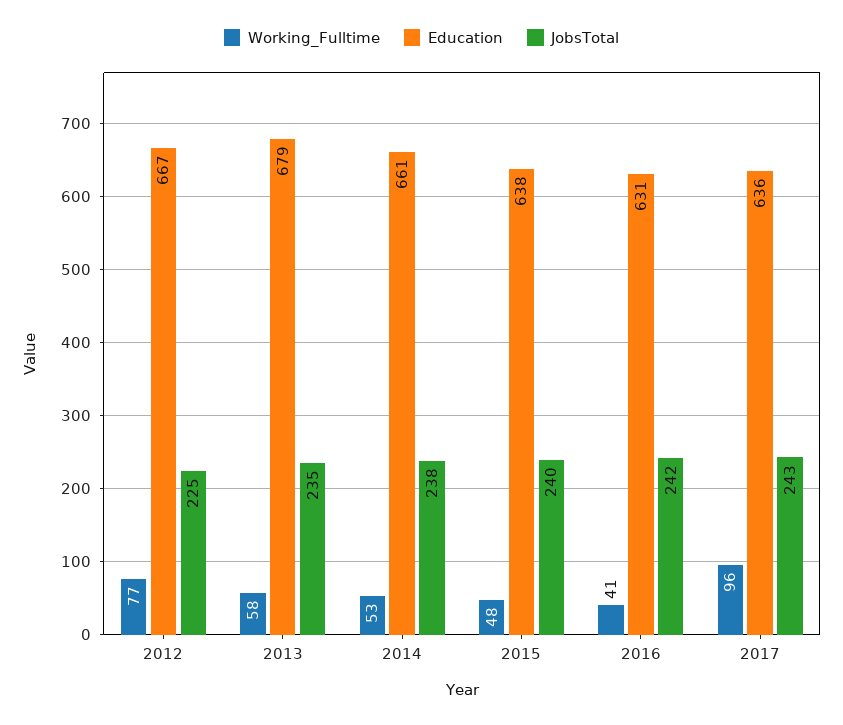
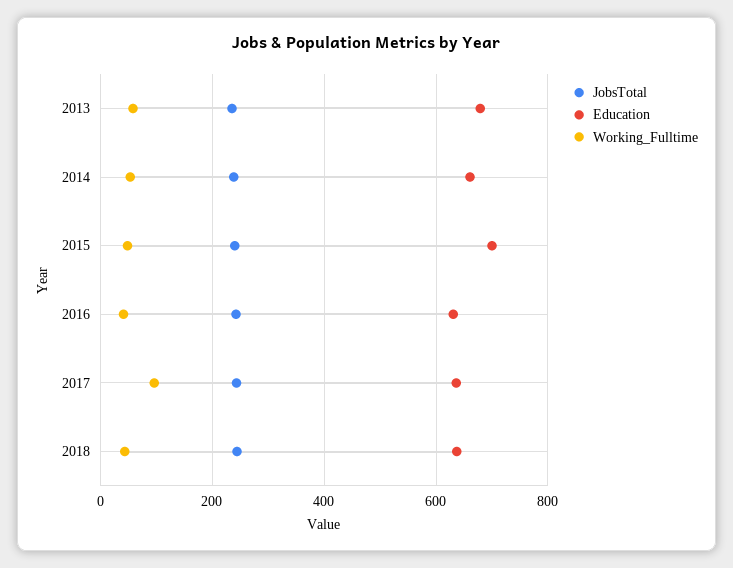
Working_Fulltime, 2012: 77 -> none
Education, 2012: 667 -> none
JobsTotal, 2012: 225 -> none
Education, 2015: 638 -> 700
JobsTotal, 2018: none -> 240
Education, 2018: none -> 640
Working_Fulltime, 2018: none -> 40

